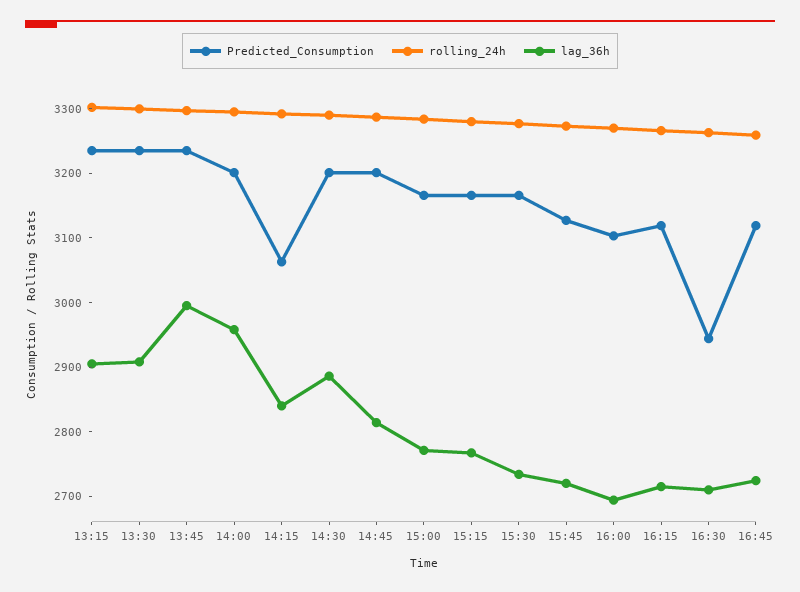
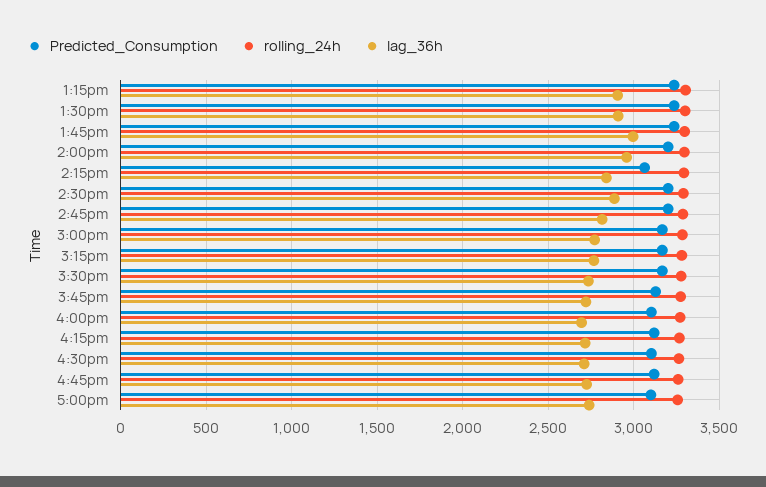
Predicted_Consumption, 16:30: 2940 -> 3100
Predicted_Consumption, 5:00pm: none -> 3100
rolling_24h, 5:00pm: none -> 3250
lag_36h, 5:00pm: none -> 2750

